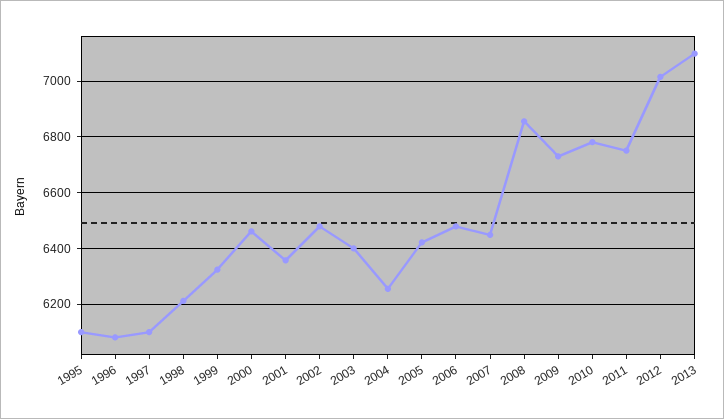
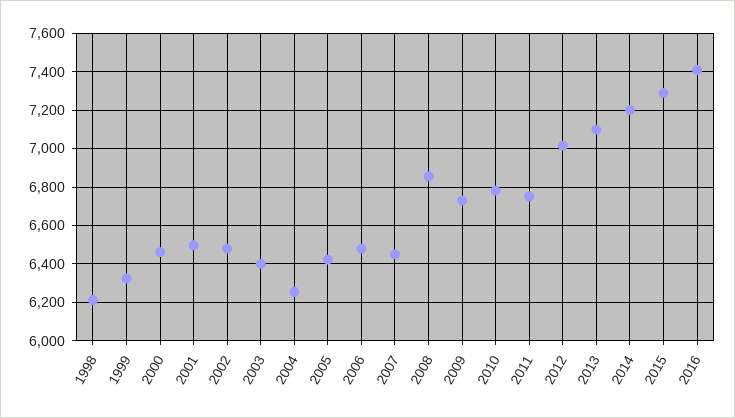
1995: 6100 -> none
1996: 6075 -> none
1997: 6100 -> none
2001: 6350 -> 6500
2014: none -> 7200
2015: none -> 7300
2016: none -> 7400

